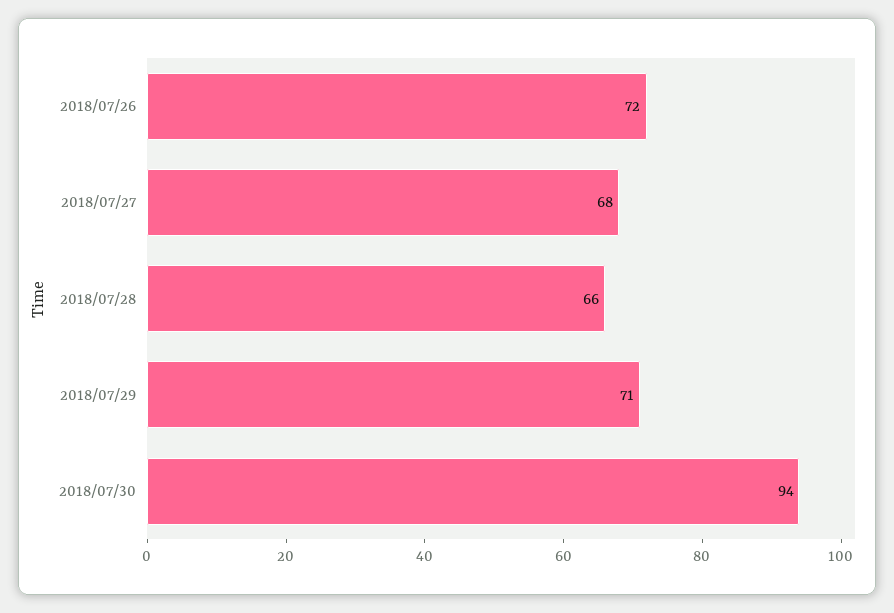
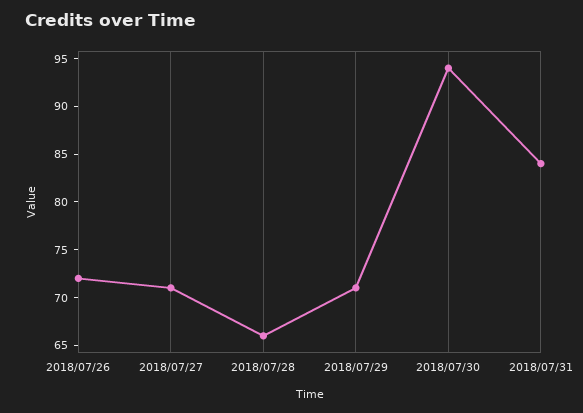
2018/07/27: 68 -> 71
2018/07/31: none -> 84

